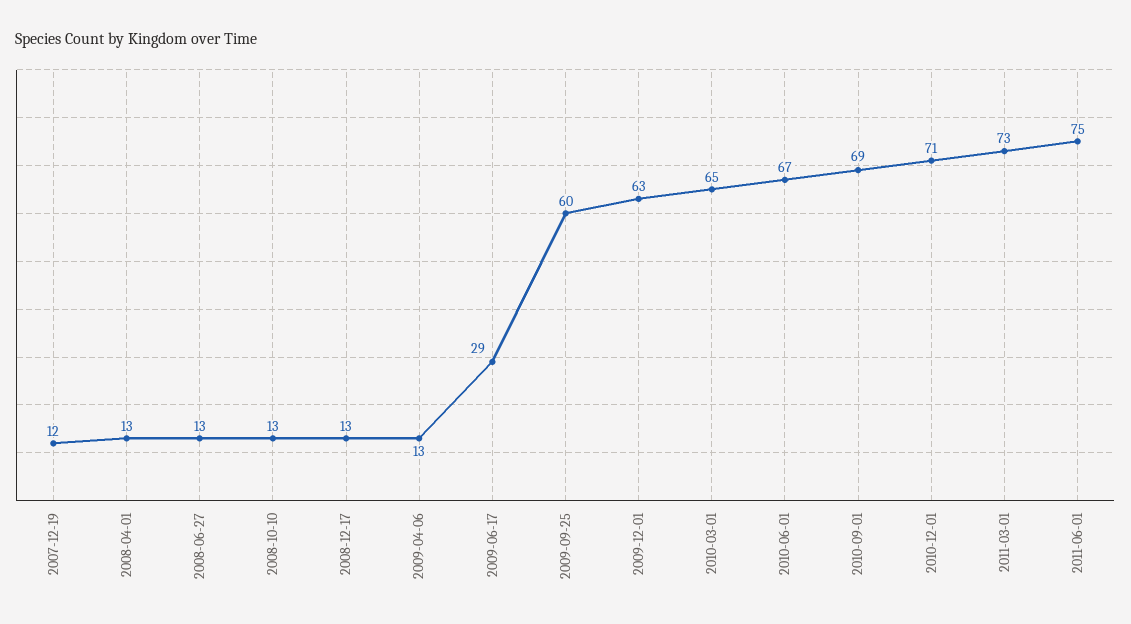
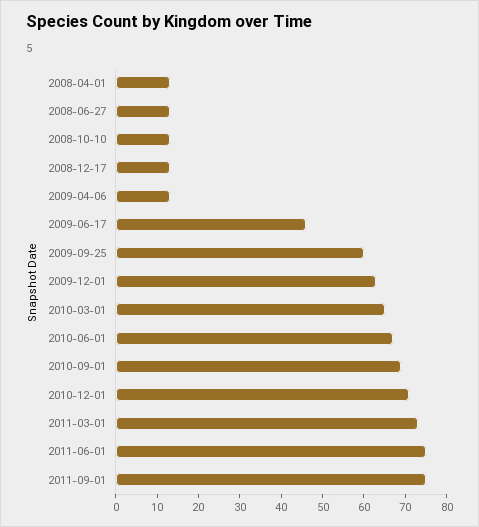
2007-12-19: 12 -> none
2009-06-17: 29 -> 45
2011-09-01: none -> 75

